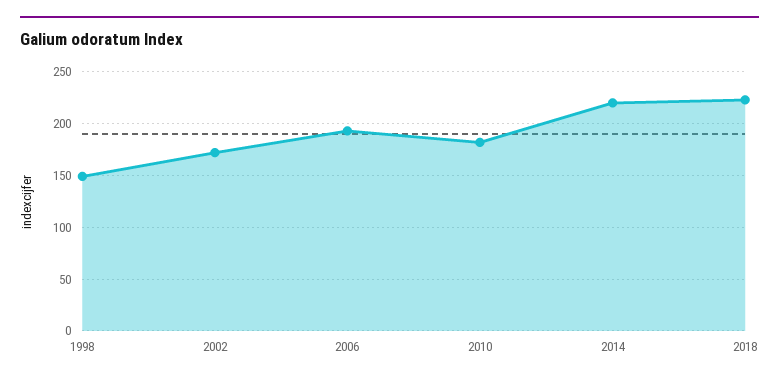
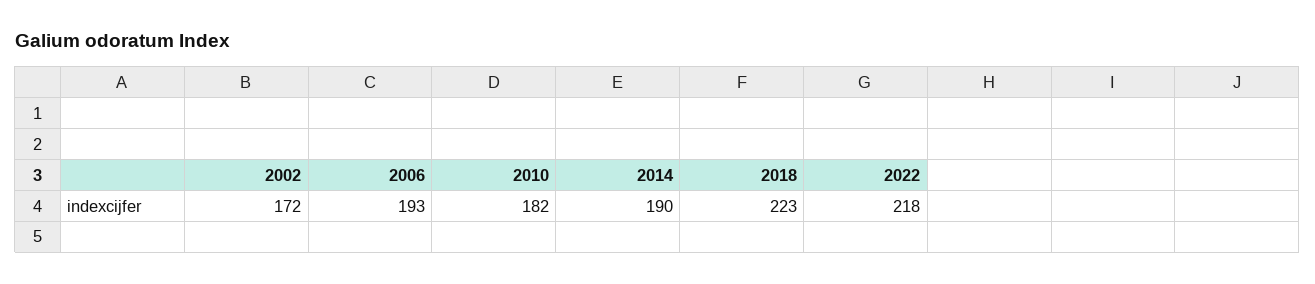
1998: 150 -> none
2014: 220 -> 190
2022: none -> 218

